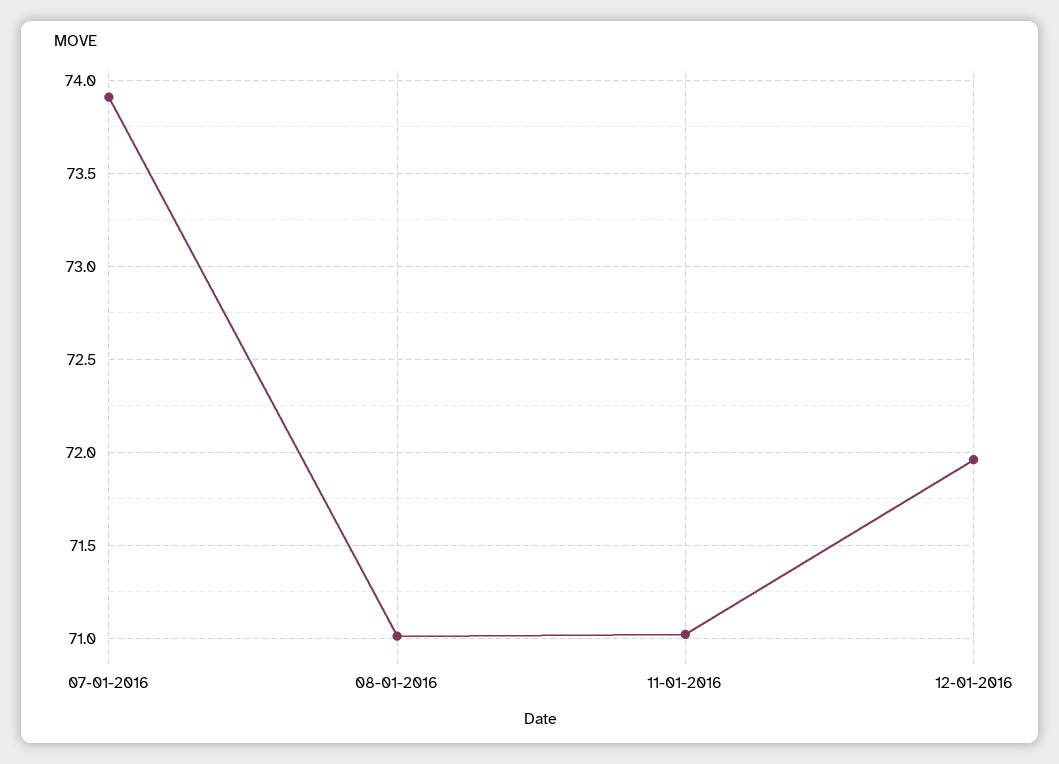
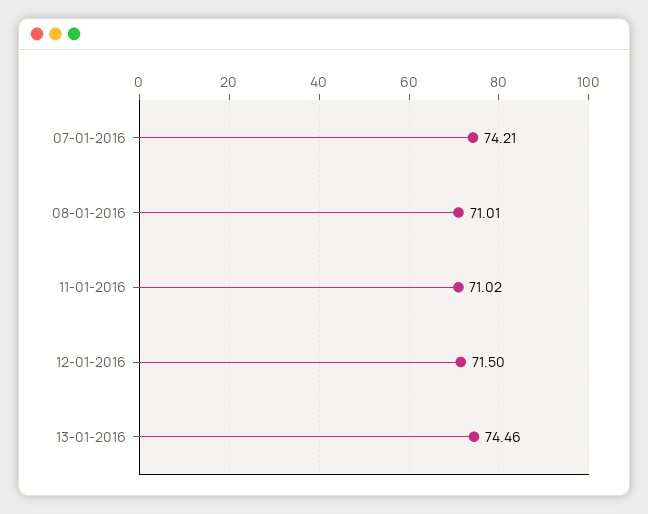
07-01-2016: 73.9 -> 74.21
12-01-2016: 71.95 -> 71.5
13-01-2016: none -> 74.46

